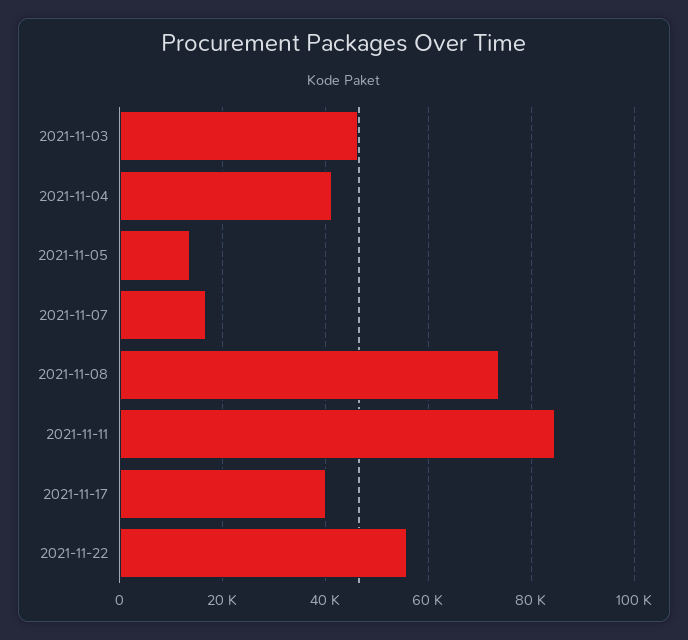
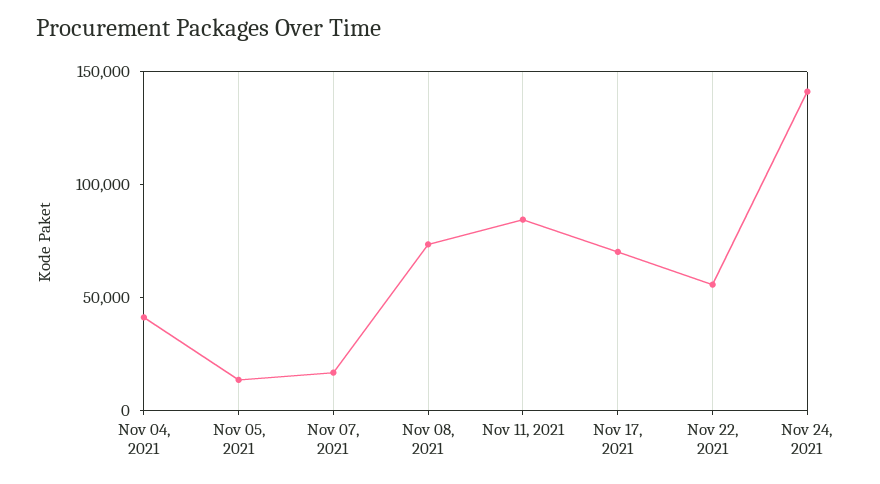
2021-11-03: 46000 -> none
2021-11-17: 40000 -> 70000
Nov 24, 2021: none -> 140000

